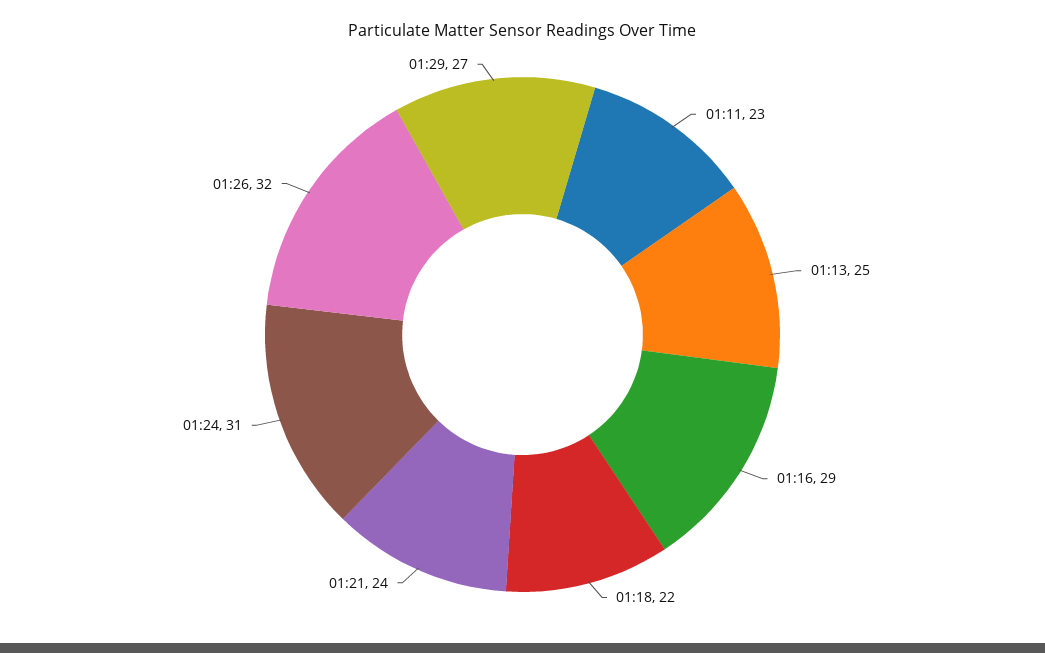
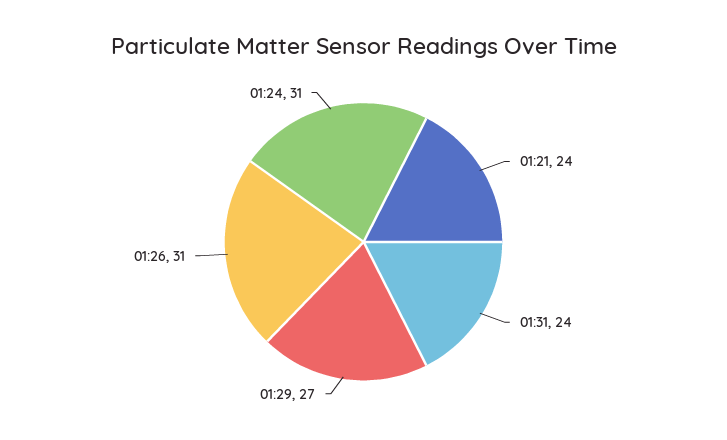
01:11: 23 -> none
01:13: 25 -> none
01:16: 29 -> none
01:18: 22 -> none
01:26: 32 -> 31
01:31: none -> 24

